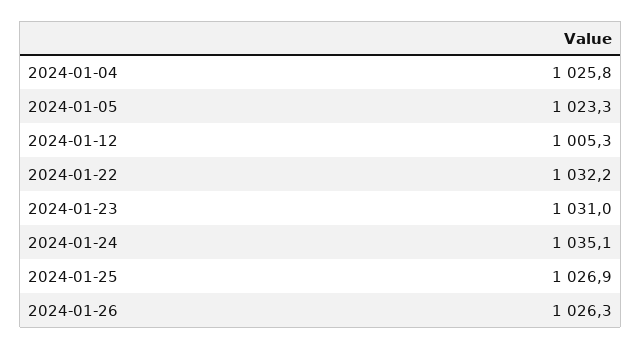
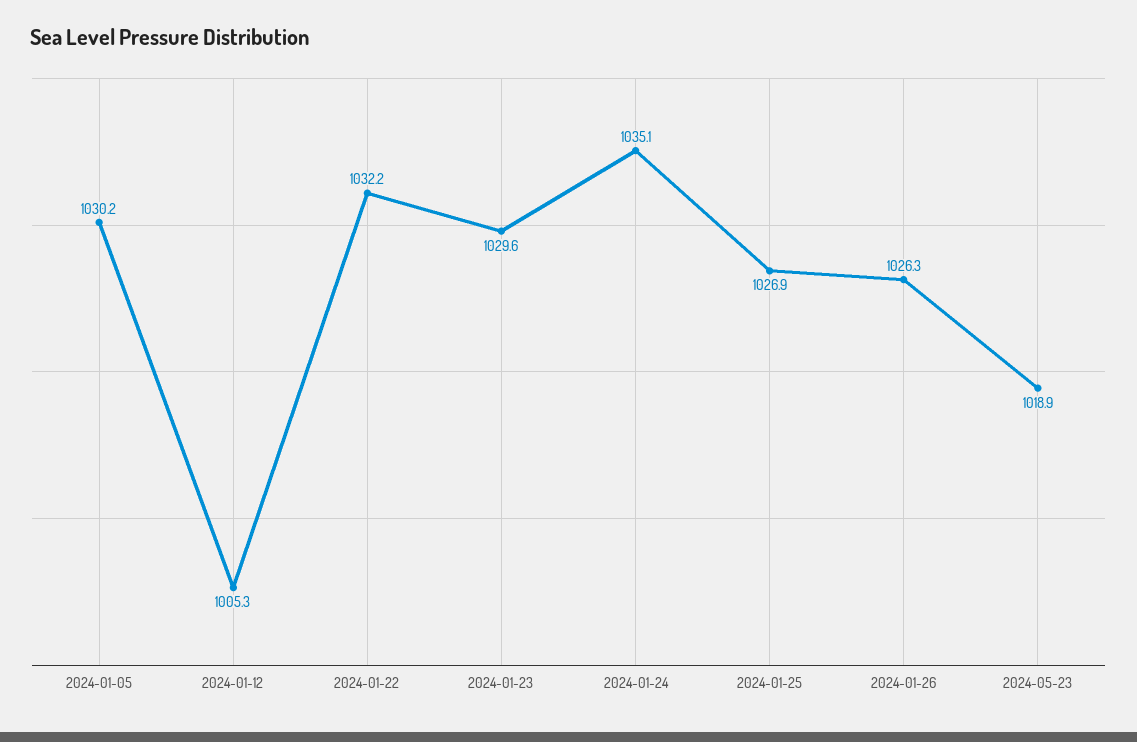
2024-01-04: 1025.8 -> none
2024-01-05: 1023.3 -> 1030.2
2024-01-23: 1031 -> 1029.6
2024-05-23: none -> 1018.9

